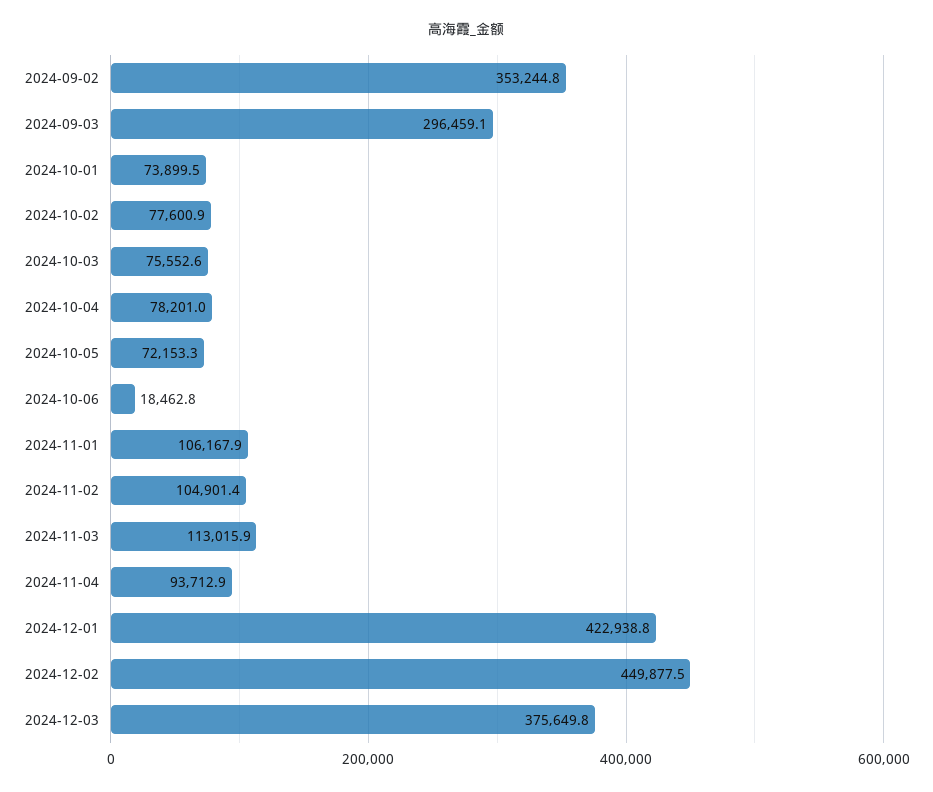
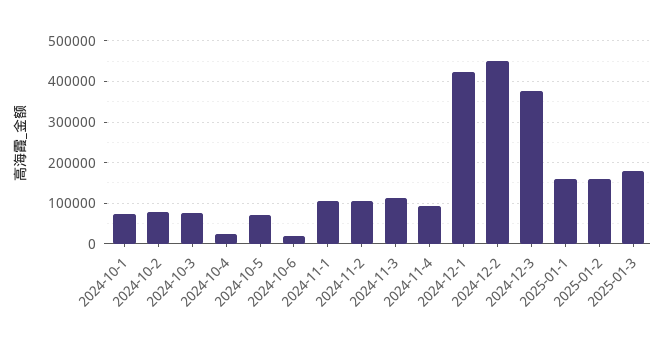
2024-09-02: 353244.8 -> none
2024-09-03: 296459.1 -> none
2024-10-04: 78201 -> 20000
2025-01-1: none -> 160000
2025-01-2: none -> 160000
2025-01-3: none -> 180000

